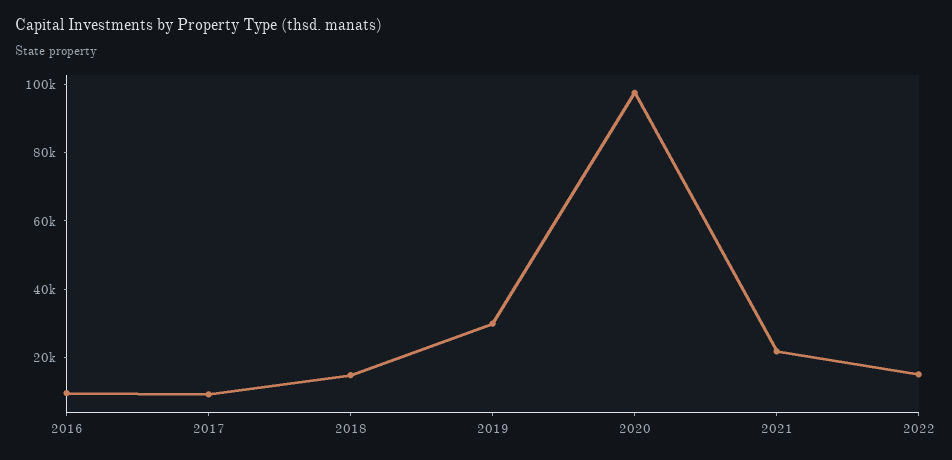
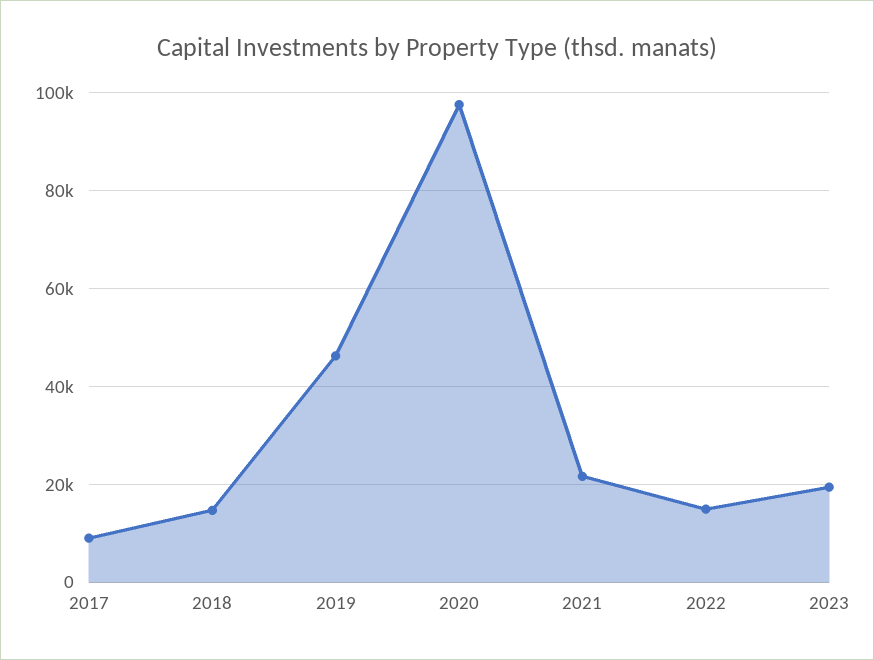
2016: 10000 -> none
2019: 30000 -> 46000
2023: none -> 20000

